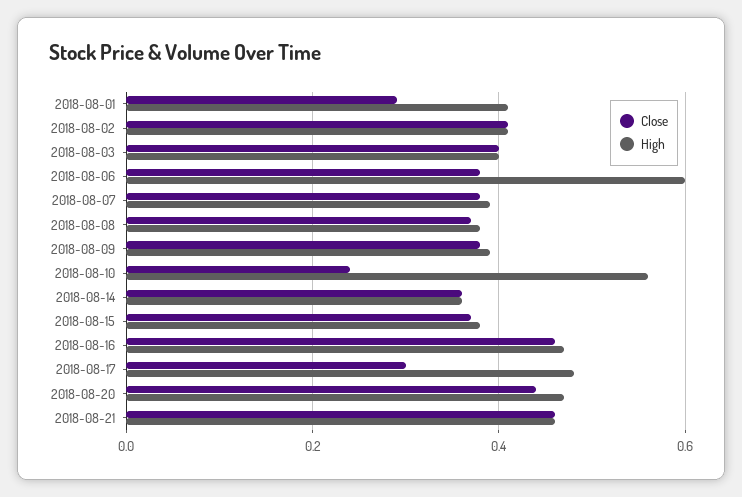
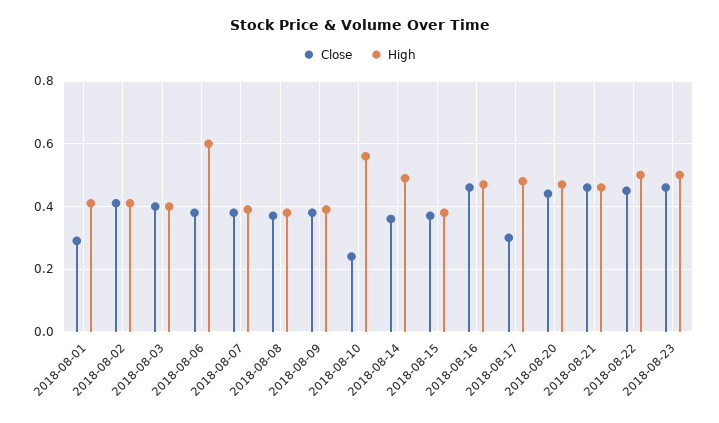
High, 2018-08-14: 0.35 -> 0.5
Close, 2018-08-22: none -> 0.45
High, 2018-08-22: none -> 0.5
Close, 2018-08-23: none -> 0.45
High, 2018-08-23: none -> 0.5

